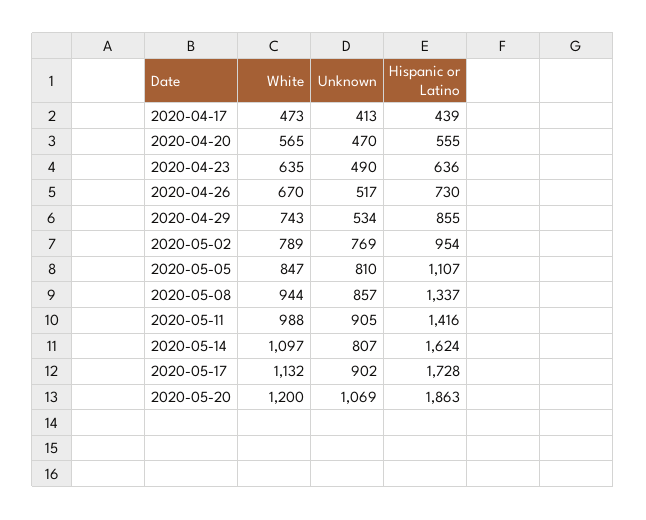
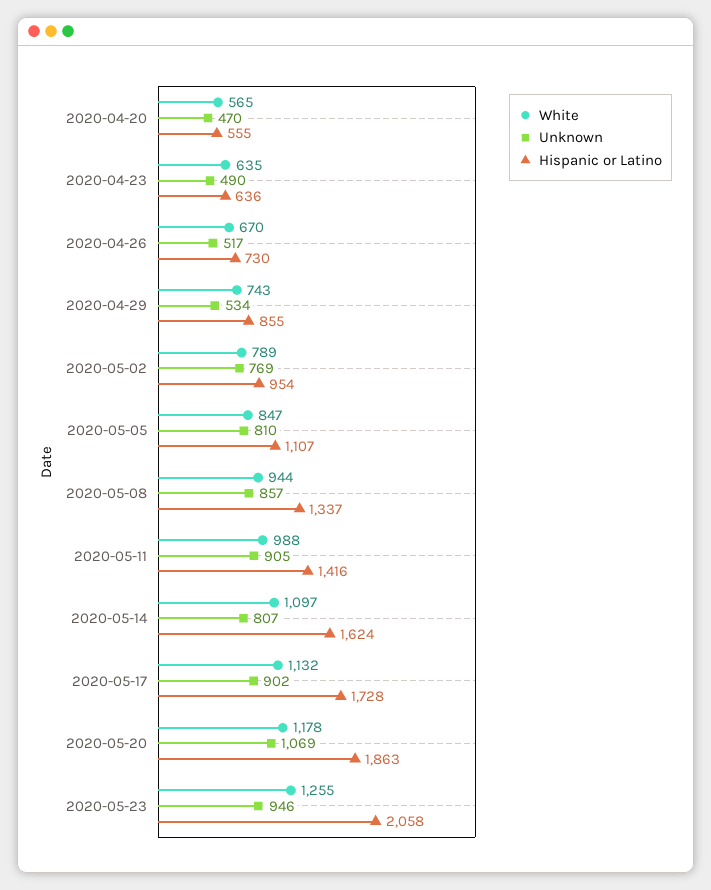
White, 2020-04-17: 473 -> none
Unknown, 2020-04-17: 413 -> none
Hispanic or Latino, 2020-04-17: 439 -> none
White, 2020-05-20: 1200 -> 1178
White, 2020-05-23: none -> 1255
Unknown, 2020-05-23: none -> 946
Hispanic or Latino, 2020-05-23: none -> 2058

